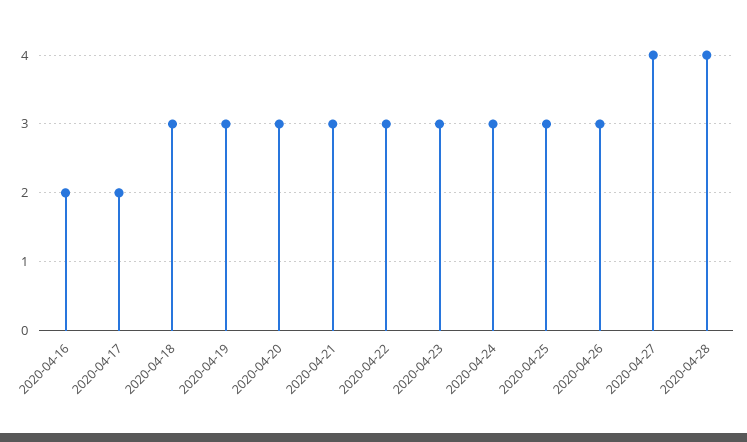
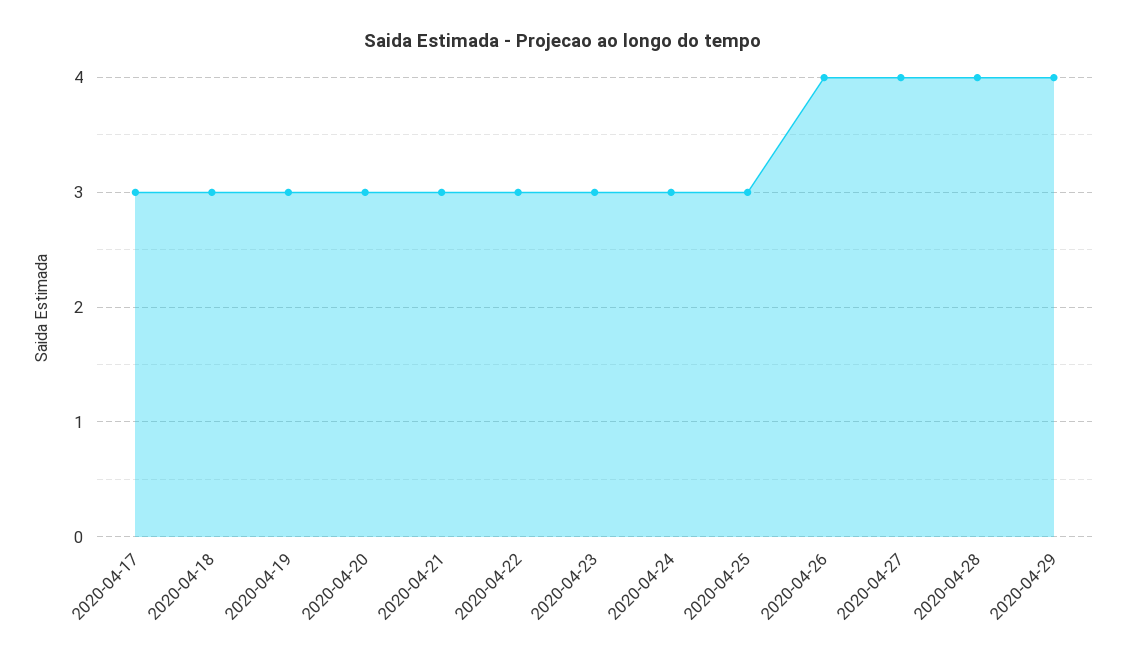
2020-04-16: 2 -> none
2020-04-17: 2 -> 3
2020-04-26: 3 -> 4
2020-04-29: none -> 4

